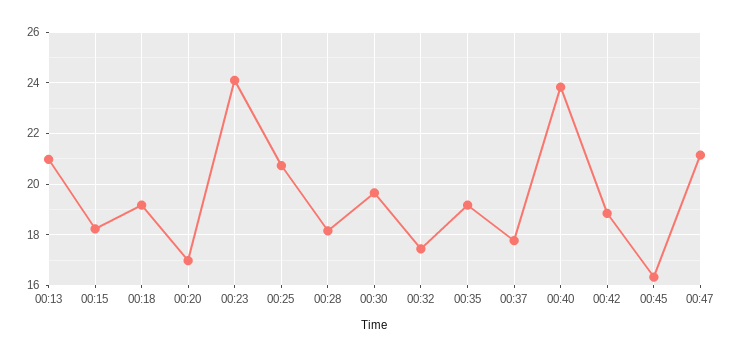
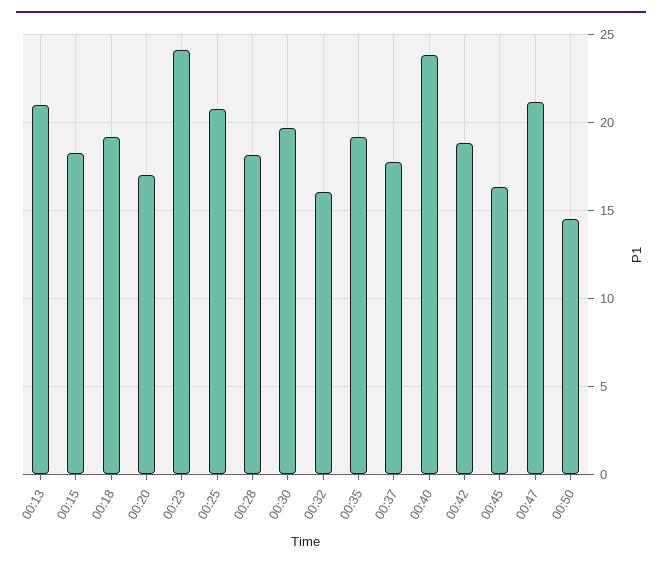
00:32: 17.5 -> 16
00:50: none -> 14.5

